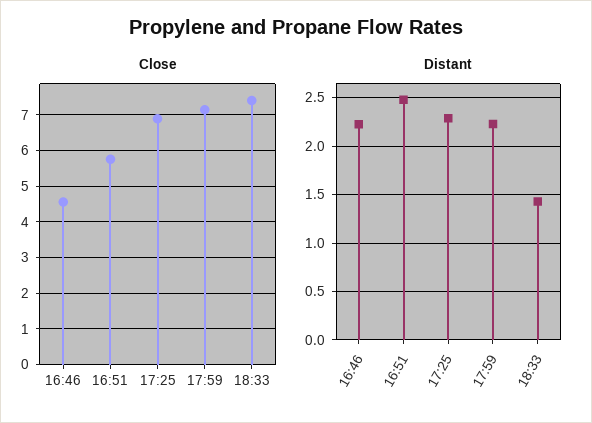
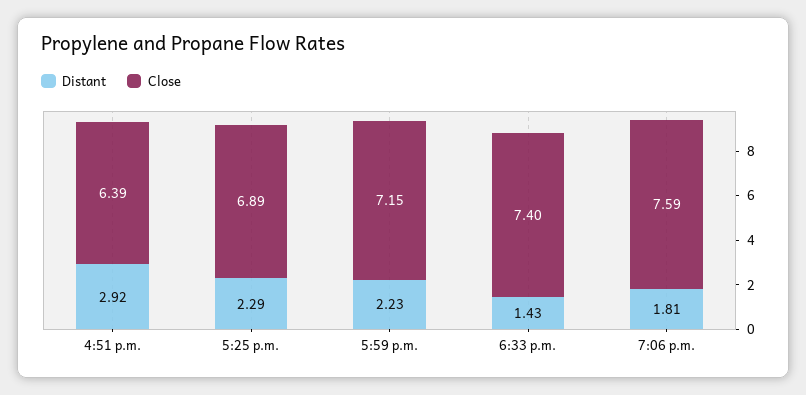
Close, 16:46: 4.6 -> none
Close, 16:51: 5.8 -> 6.39
Distant, 16:46: 2.2 -> none
Distant, 16:51: 2.5 -> 2.92
Distant, 7:06 p.m.: none -> 1.81
Close, 7:06 p.m.: none -> 7.59

